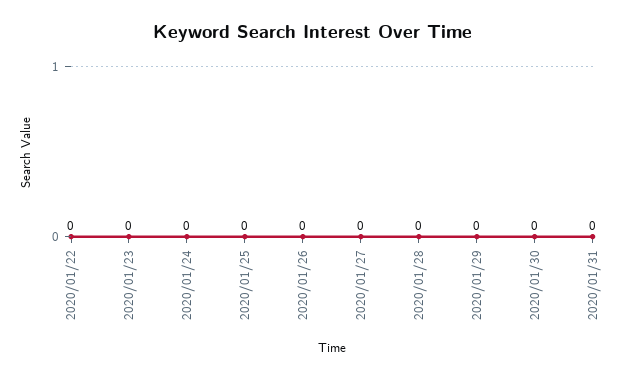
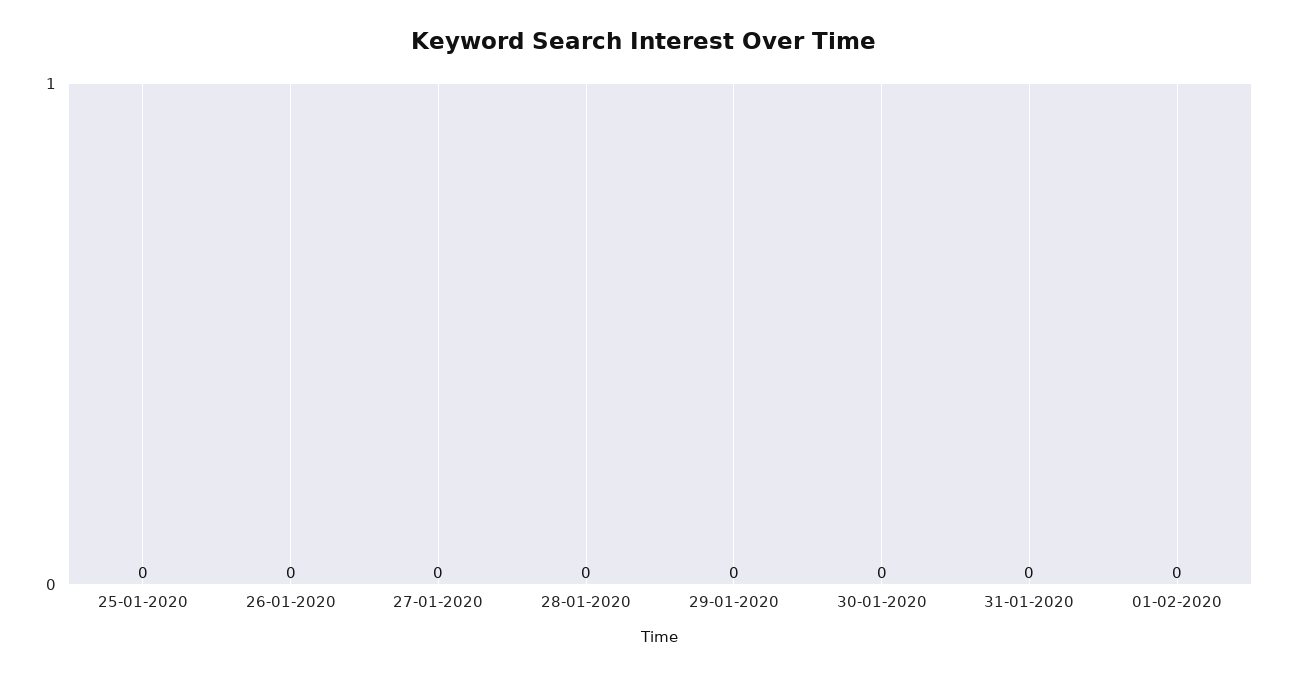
2020/01/22: 0 -> none
2020/01/23: 0 -> none
2020/01/24: 0 -> none
01-02-2020: none -> 0

